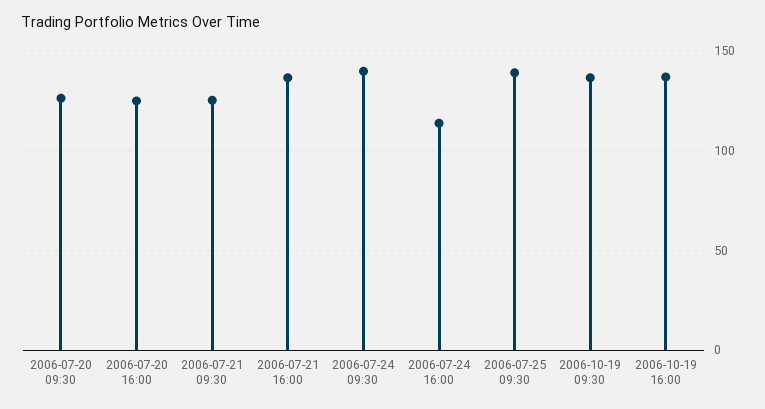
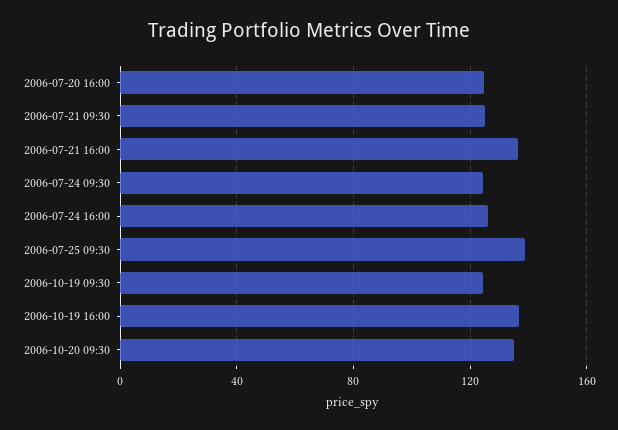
2006-07-20 09:30: 125 -> none
2006-07-24 09:30: 140 -> 125
2006-07-24 16:00: 115 -> 125
2006-10-19 09:30: 135 -> 125
2006-10-20 09:30: none -> 135

